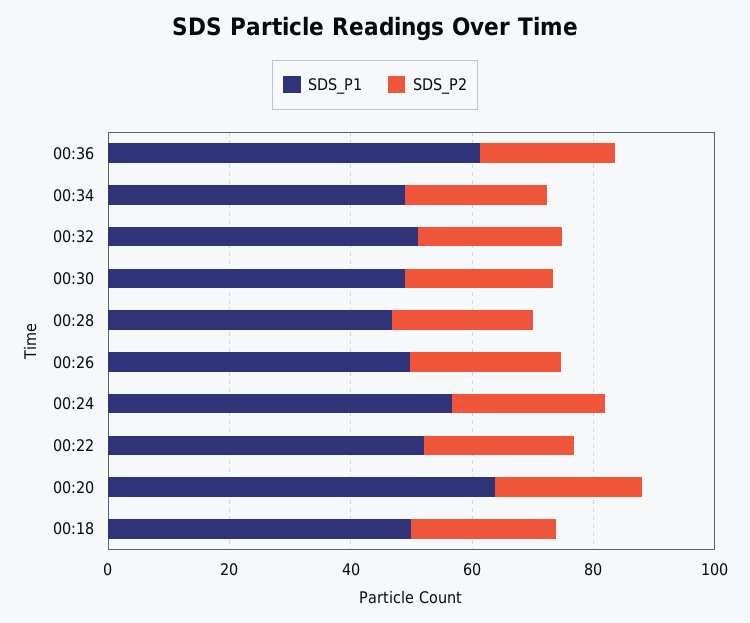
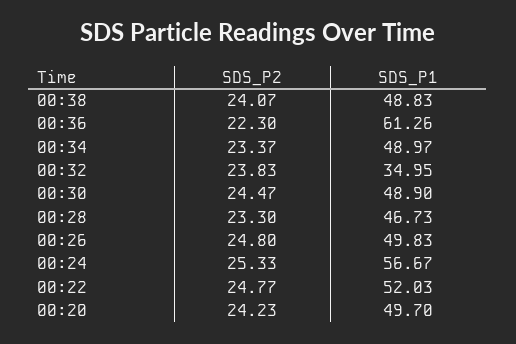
SDS_P1, 00:32: 50 -> 34.95
SDS_P1, 00:20: 65 -> 49.7
SDS_P1, 00:18: 50 -> none
SDS_P2, 00:18: 25 -> none
SDS_P2, 00:38: none -> 24.07
SDS_P1, 00:38: none -> 48.83

